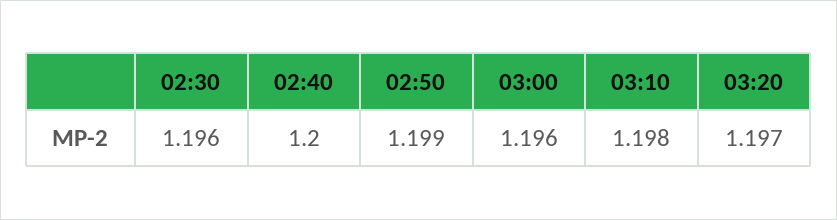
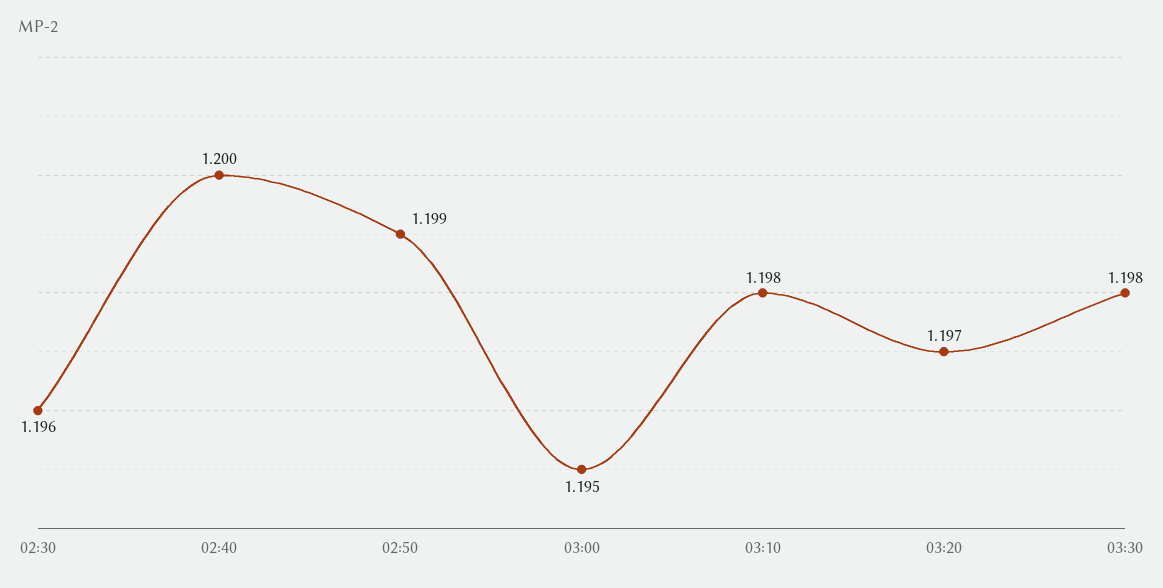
03:00: 1.196 -> 1.195
03:30: none -> 1.198

